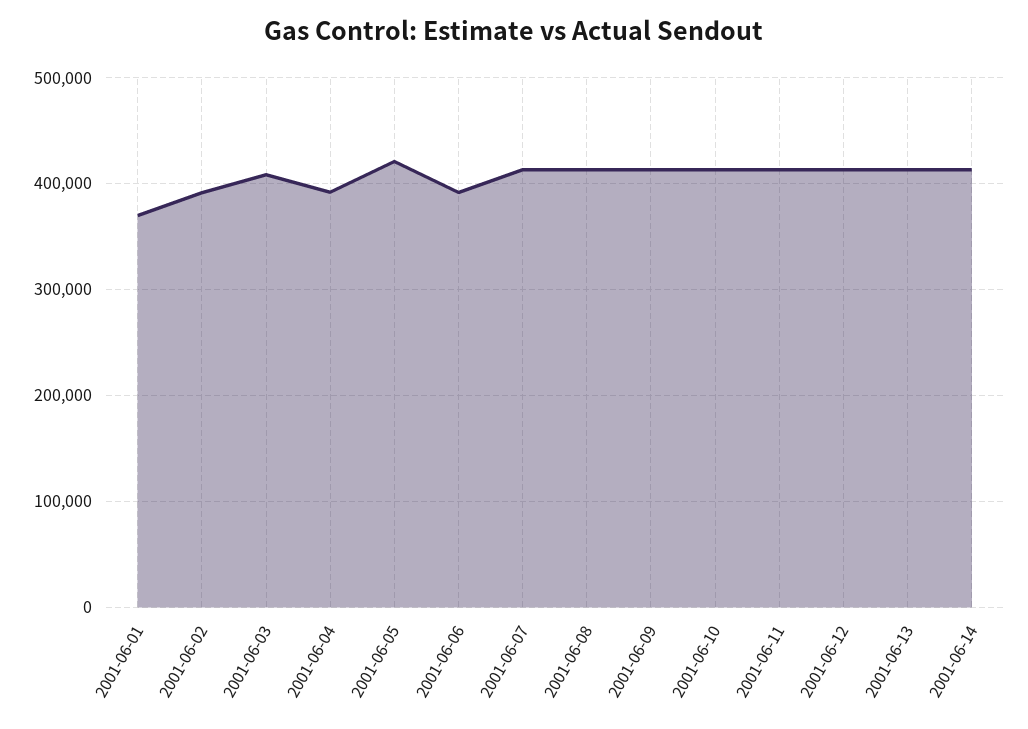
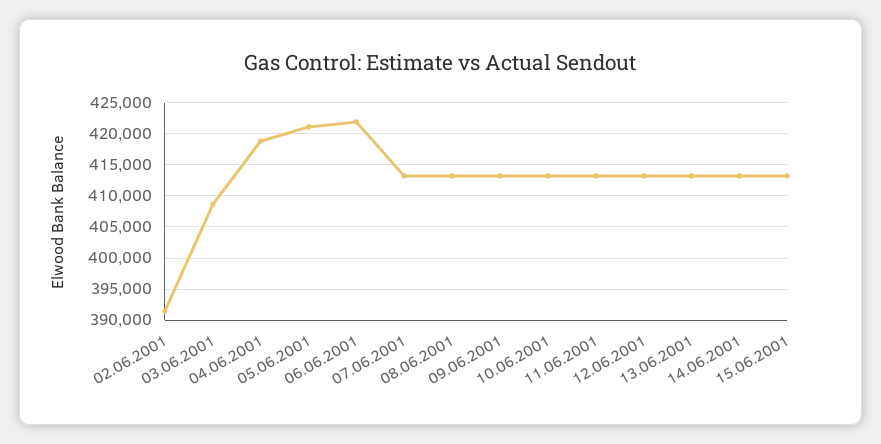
2001-06-01: 370000 -> none
2001-06-04: 390000 -> 419000
2001-06-06: 390000 -> 422000
15.06.2001: none -> 413000

